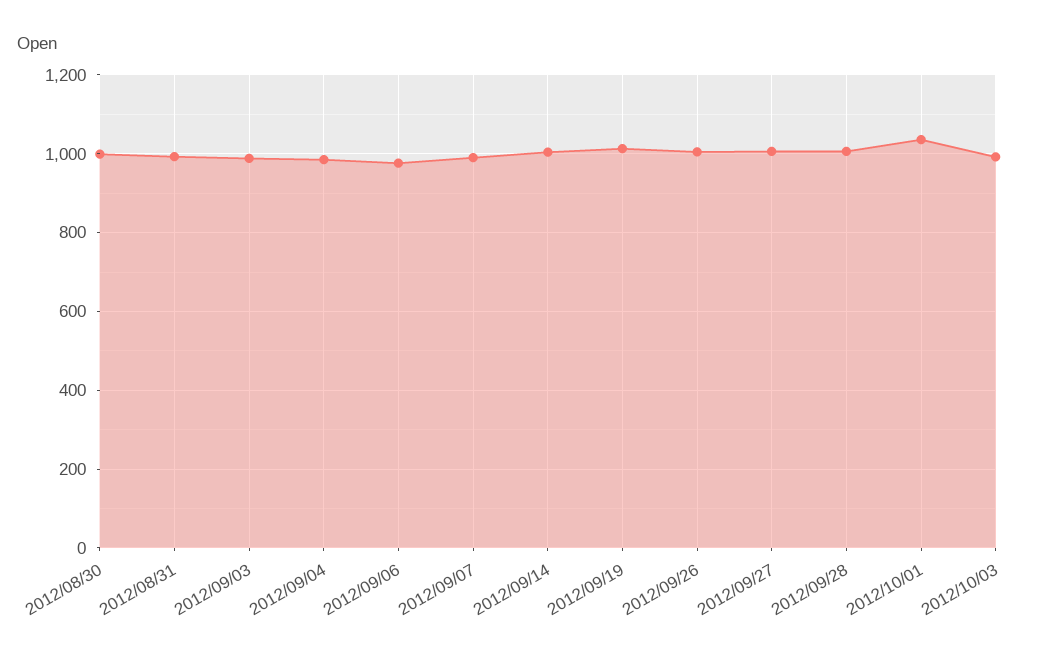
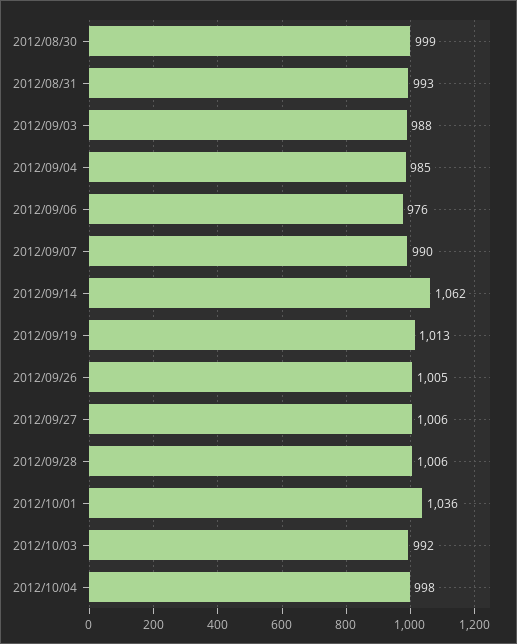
2012/09/14: 1000 -> 1062
2012/10/04: none -> 998

